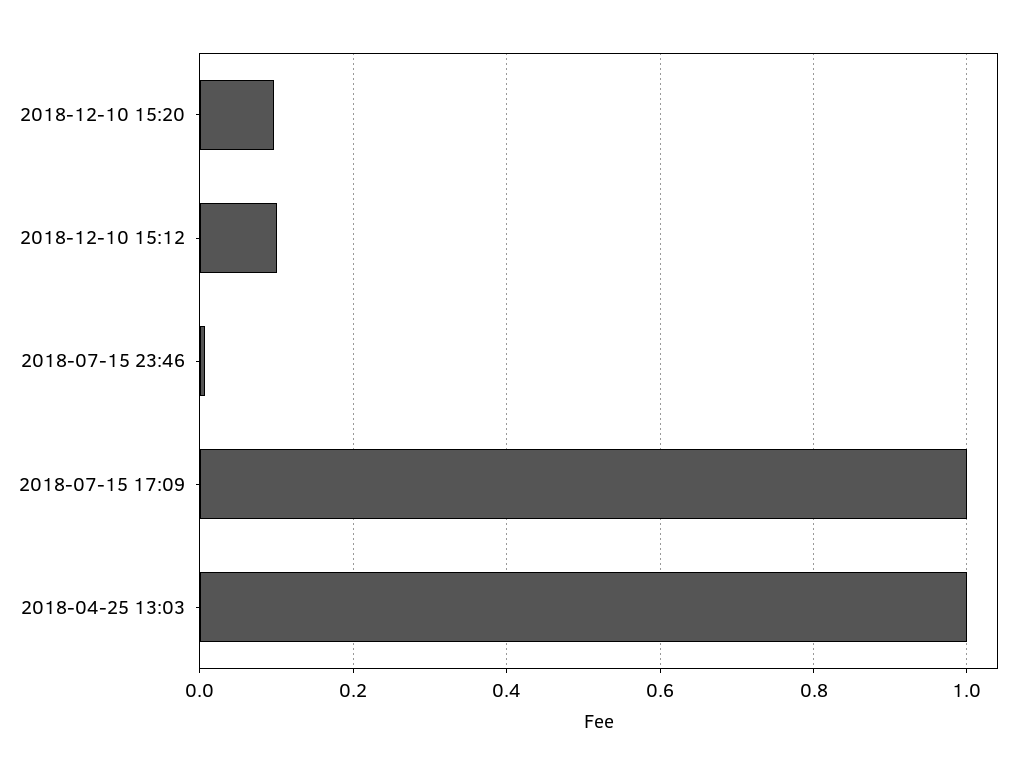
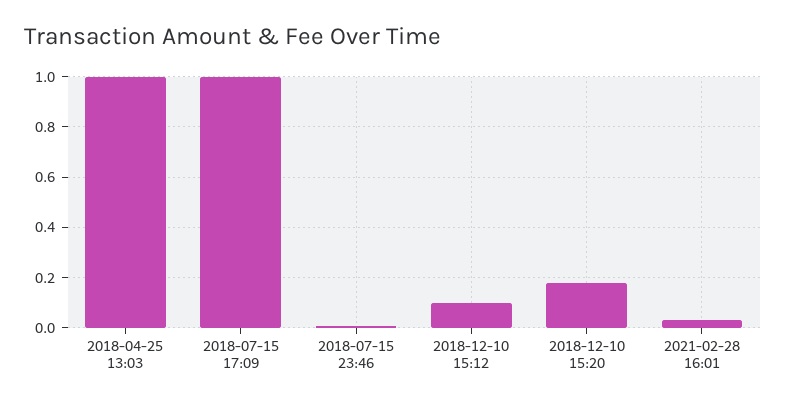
2018-12-10 15:20: 0.1 -> 0.175
2021-02-28 16:01: none -> 0.025

